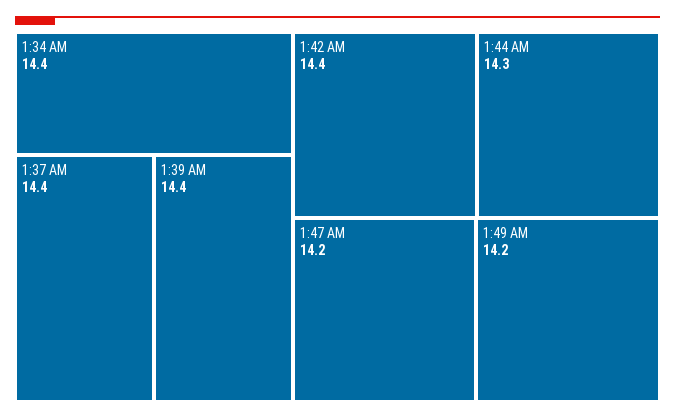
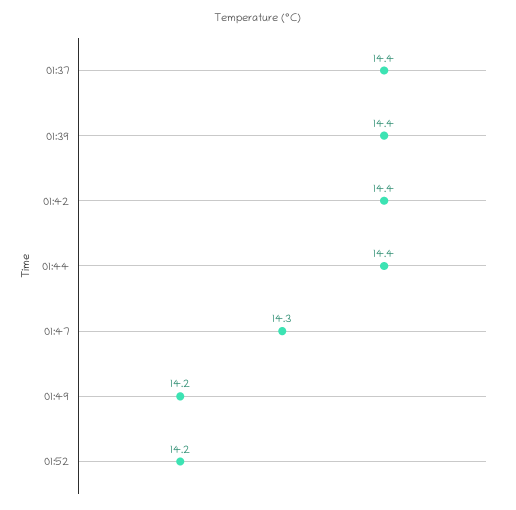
1:34 AM: 14.4 -> none
1:44 AM: 14.3 -> 14.4
1:47 AM: 14.2 -> 14.3
01:52: none -> 14.2

